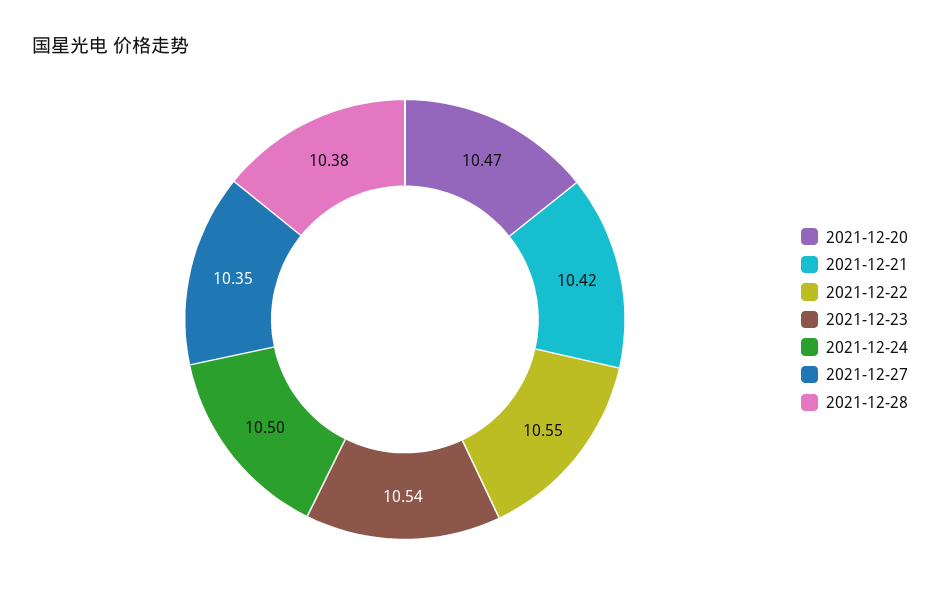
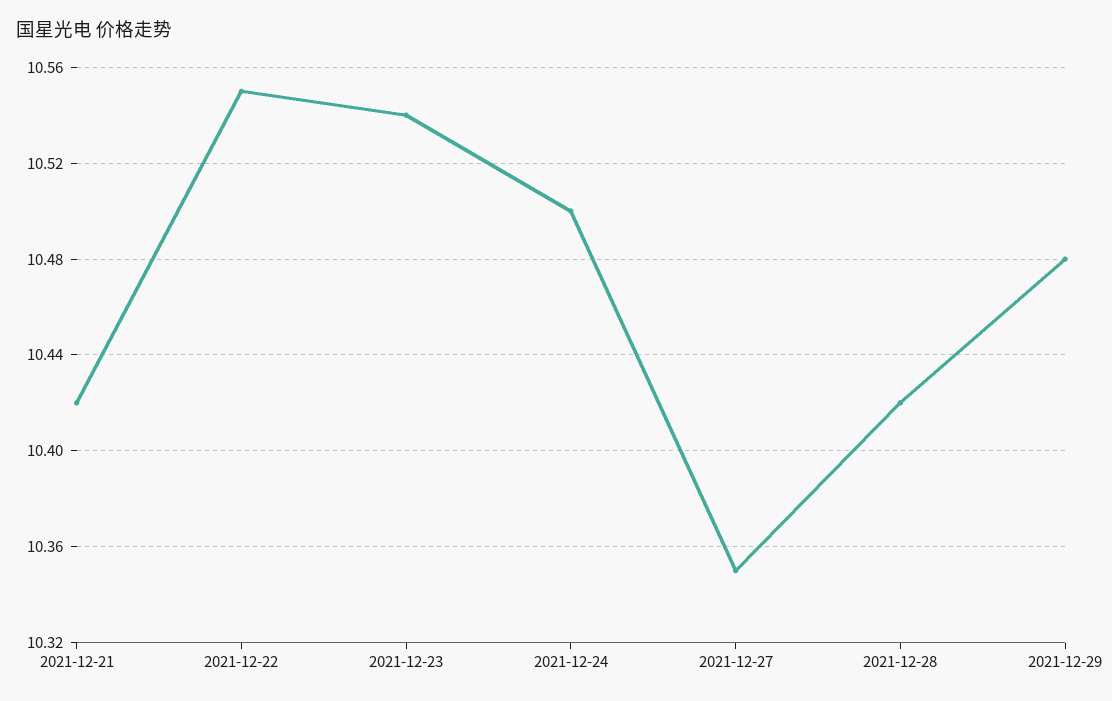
2021-12-20: 10.47 -> none
2021-12-28: 10.38 -> 10.42
2021-12-29: none -> 10.48

